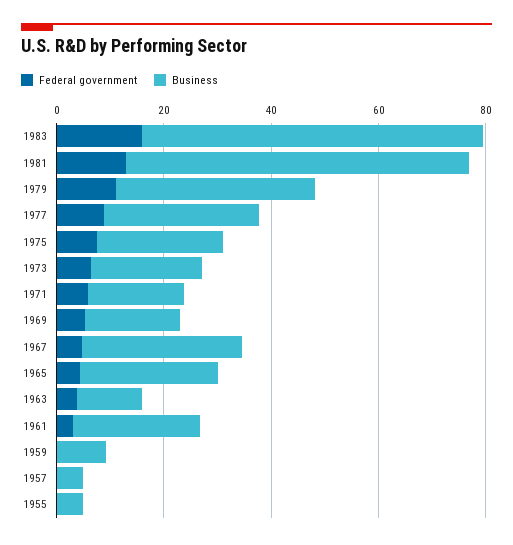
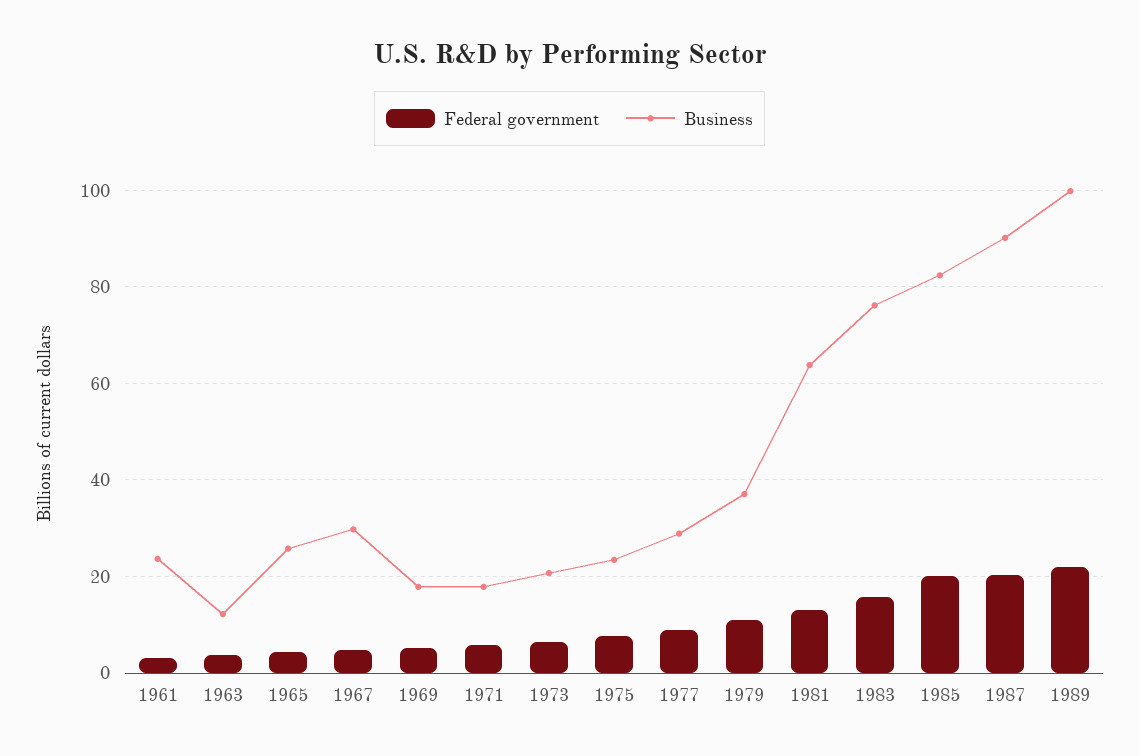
Business, 1983: 65 -> 76
Federal government, 1959: 0 -> none
Business, 1959: 10 -> none
Federal government, 1957: 0 -> none
Business, 1957: 5 -> none
Federal government, 1955: 0 -> none
Business, 1955: 5 -> none
Federal government, 1985: none -> 20
Business, 1985: none -> 82
Federal government, 1987: none -> 20
Business, 1987: none -> 90
Federal government, 1989: none -> 22
Business, 1989: none -> 100

